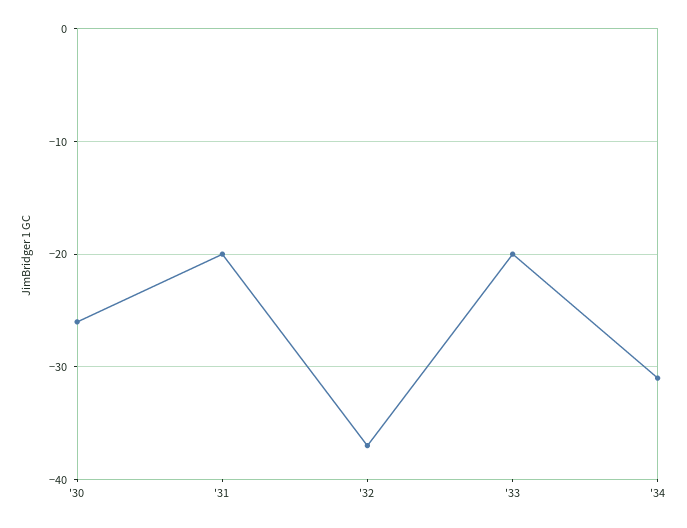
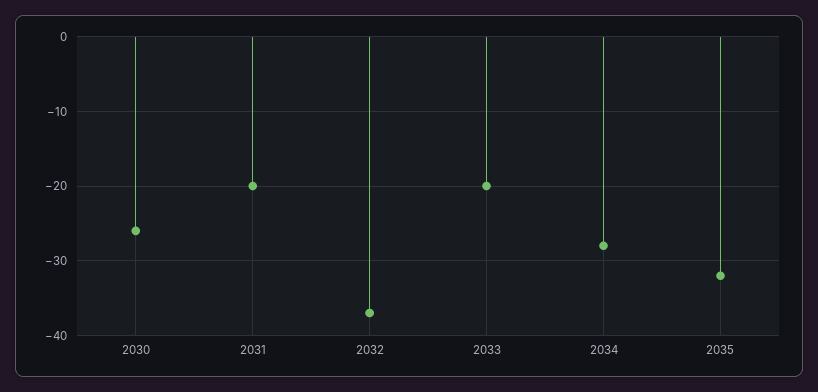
'34: -31 -> -28
2035: none -> -32

